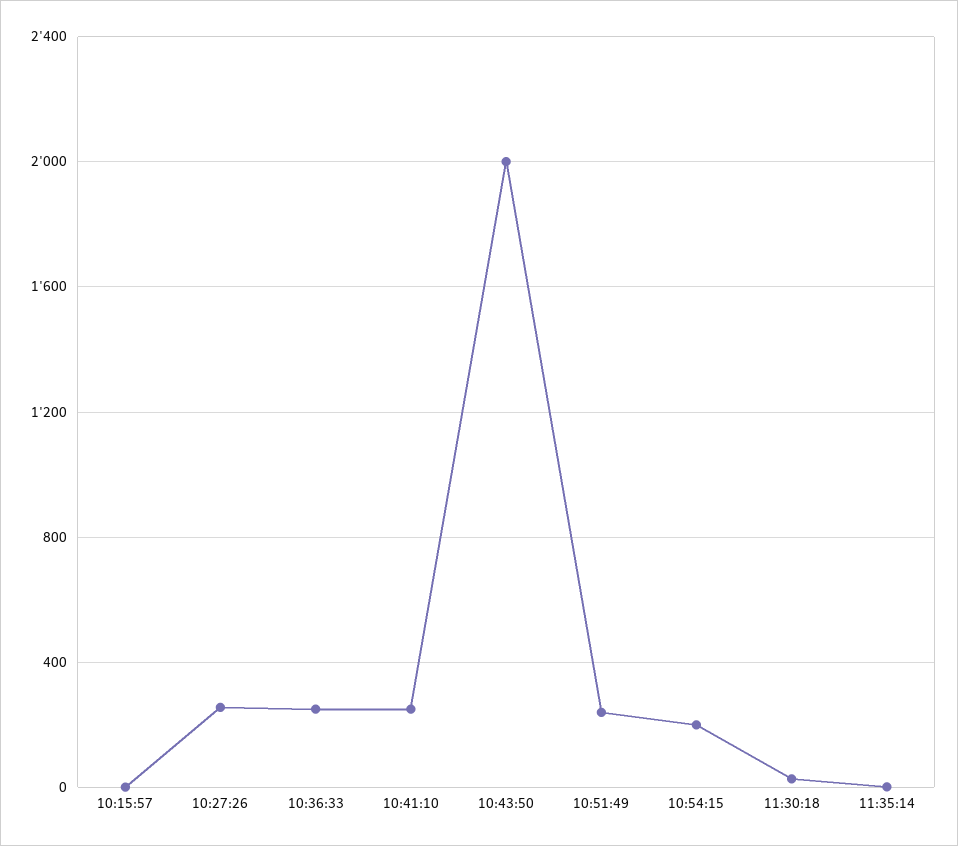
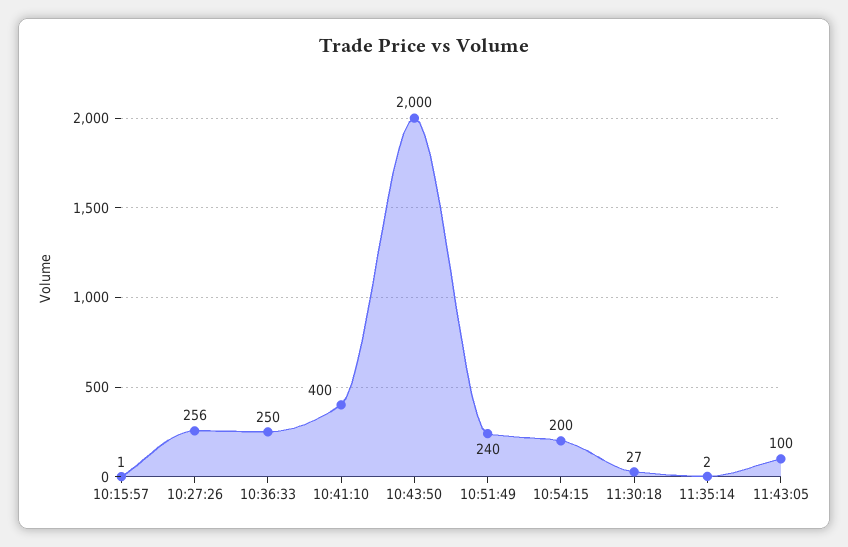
10:41:10: 250 -> 400
11:43:05: none -> 100

